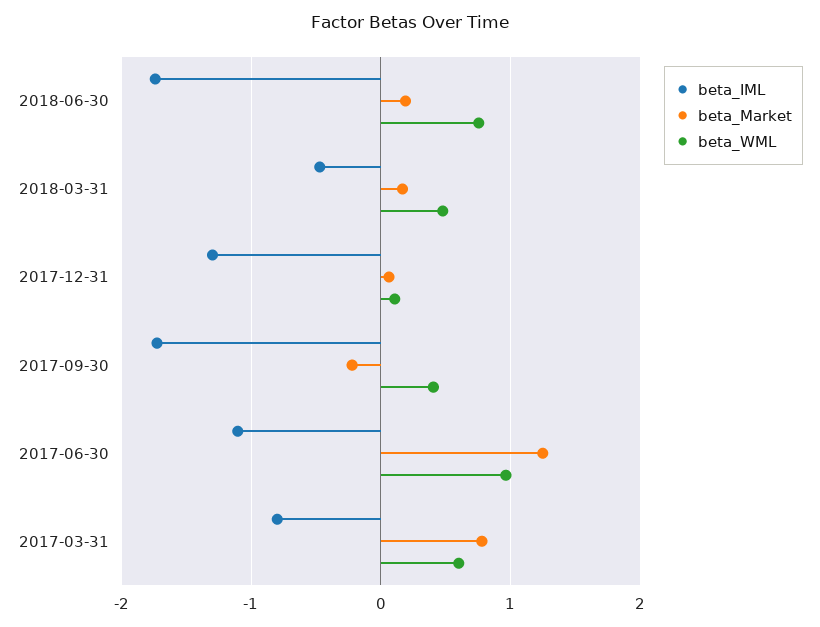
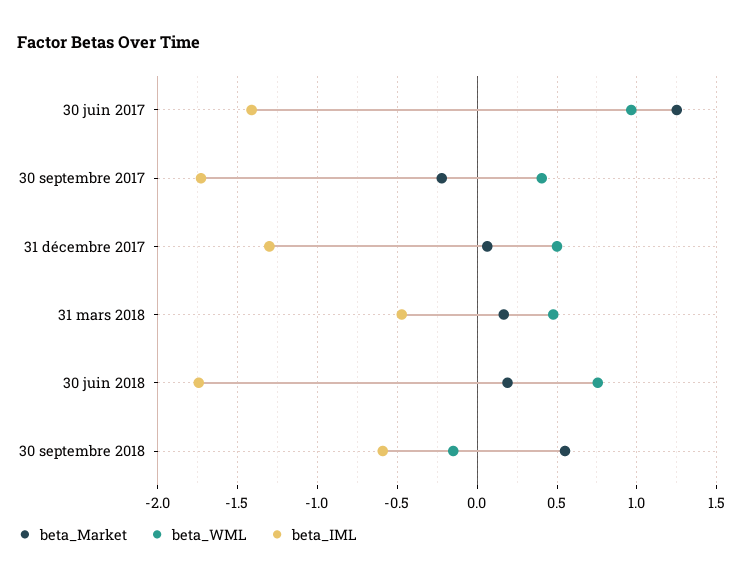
beta_WML, 2017-12-31: 0.1 -> 0.5
beta_IML, 2017-06-30: -1.1 -> -1.4
beta_IML, 2017-03-31: -0.8 -> none
beta_Market, 2017-03-31: 0.8 -> none
beta_WML, 2017-03-31: 0.6 -> none
beta_Market, 30 septembre 2018: none -> 0.55
beta_WML, 30 septembre 2018: none -> -0.15
beta_IML, 30 septembre 2018: none -> -0.6

